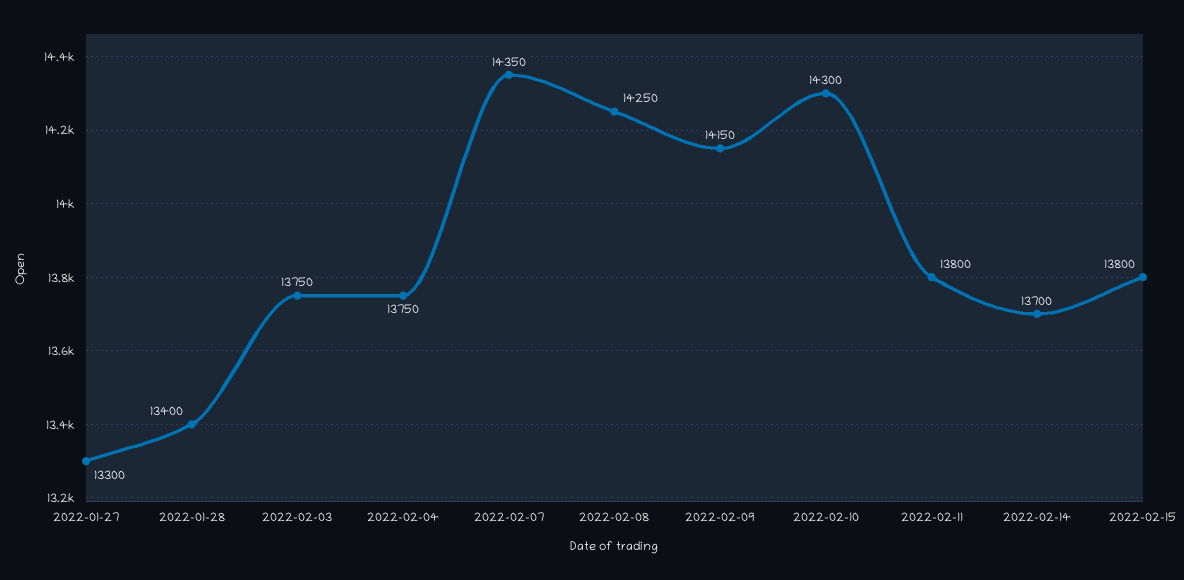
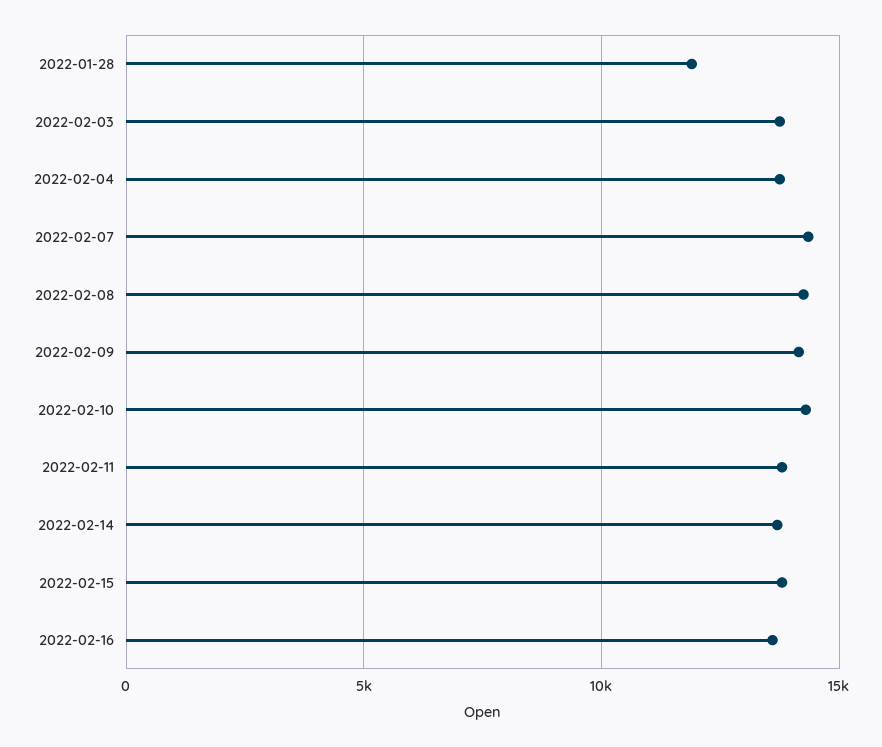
2022-01-27: 13300 -> none
2022-01-28: 13400 -> 12000
2022-02-16: none -> 13500

